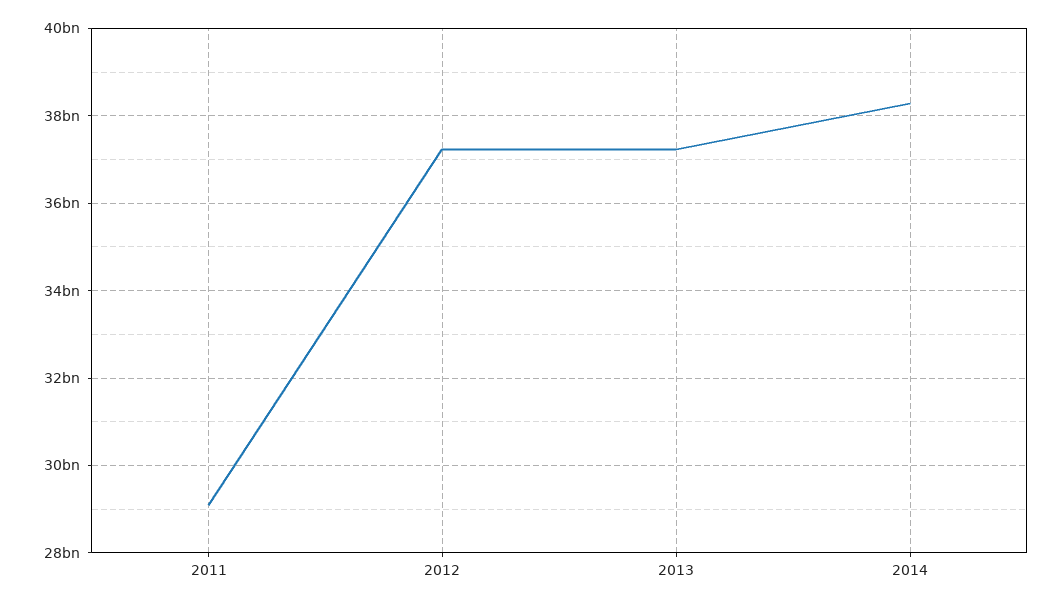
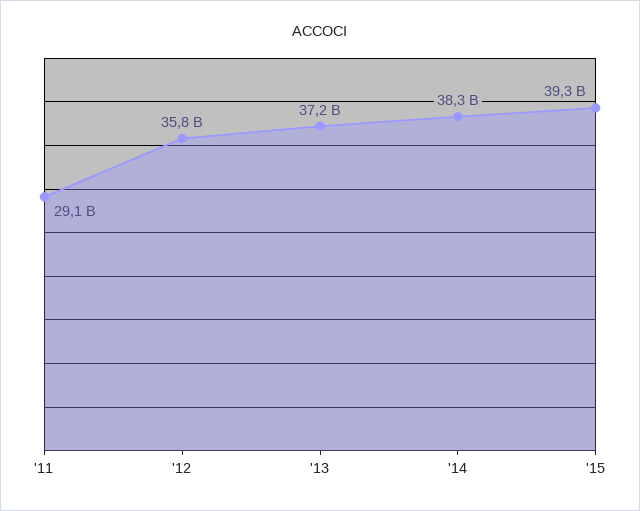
2012: 37200000000 -> 35800000000
'15: none -> 39300000000

